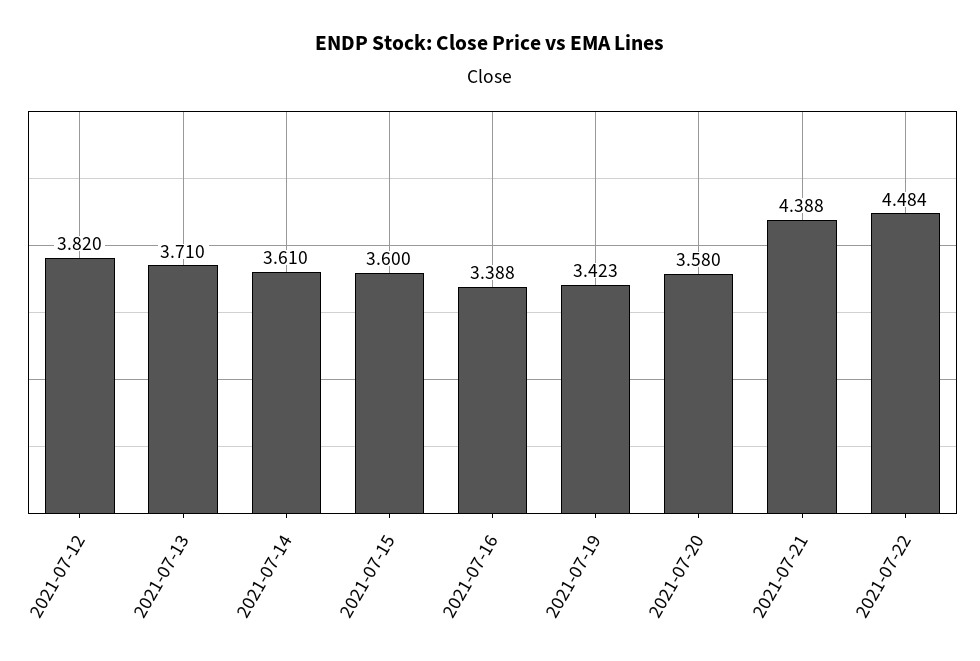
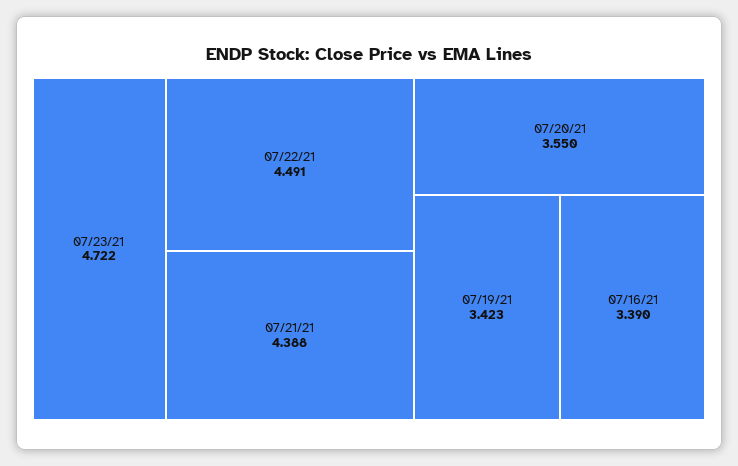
2021-07-12: 3.82 -> none
2021-07-13: 3.71 -> none
2021-07-14: 3.61 -> none
2021-07-15: 3.6 -> none
2021-07-16: 3.388 -> 3.39
2021-07-20: 3.58 -> 3.55
2021-07-22: 4.484 -> 4.491
07/23/21: none -> 4.722

